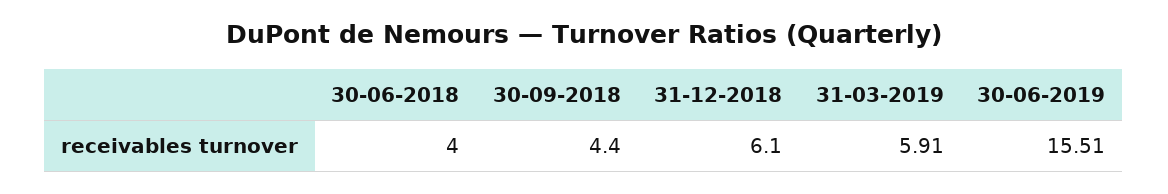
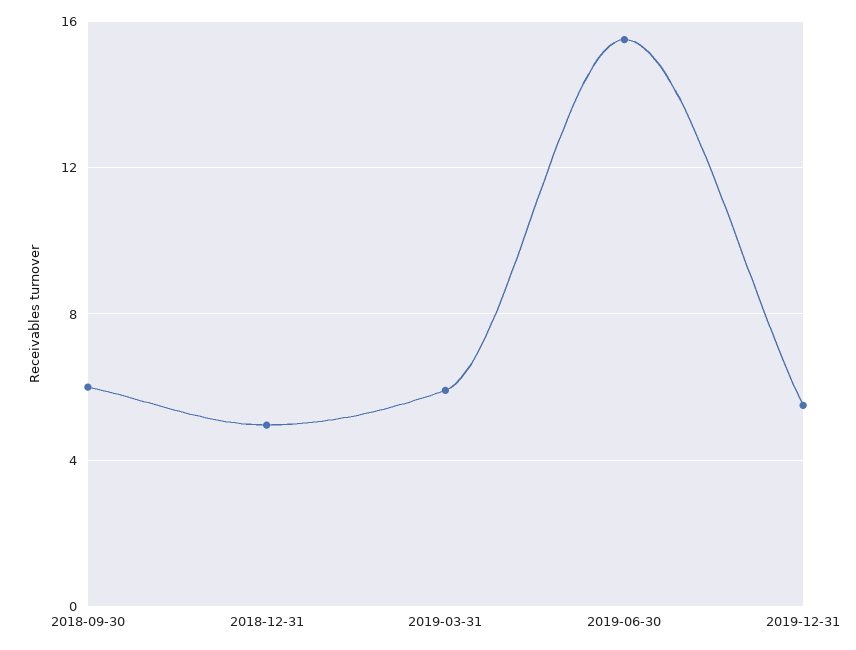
30-06-2018: 4 -> none
30-09-2018: 4.4 -> 6
31-12-2018: 6.1 -> 5
2019-12-31: none -> 5.5

